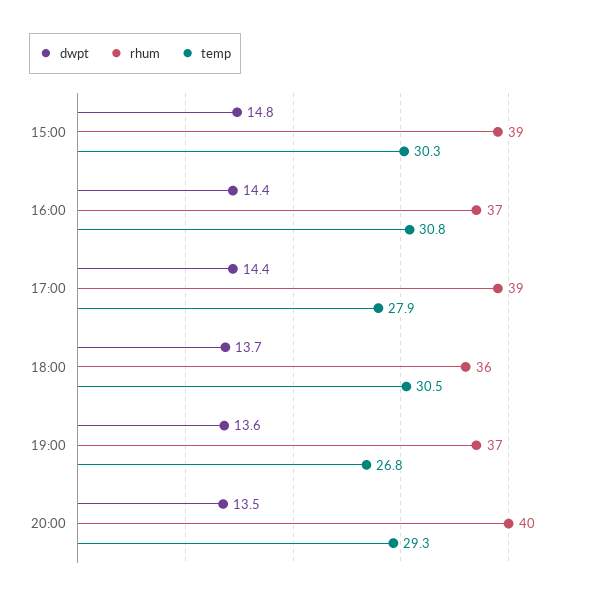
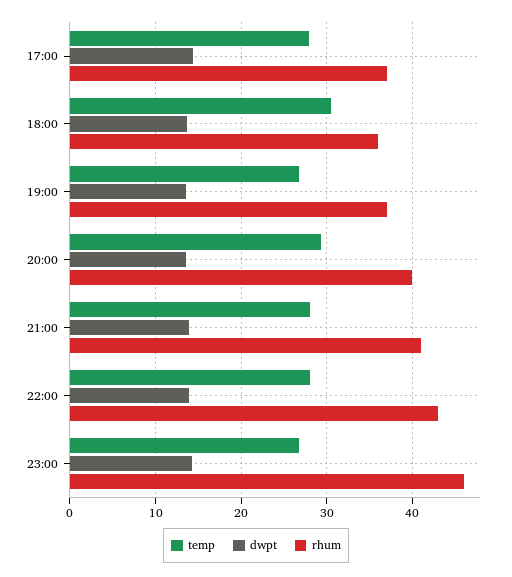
dwpt, 15:00: 14.8 -> none
rhum, 15:00: 39 -> none
temp, 15:00: 30.3 -> none
dwpt, 16:00: 14.4 -> none
rhum, 16:00: 37 -> none
temp, 16:00: 30.8 -> none
rhum, 17:00: 39 -> 37
temp, 21:00: none -> 28
dwpt, 21:00: none -> 14
rhum, 21:00: none -> 41
temp, 22:00: none -> 28
dwpt, 22:00: none -> 14
rhum, 22:00: none -> 43
temp, 23:00: none -> 27
dwpt, 23:00: none -> 14
rhum, 23:00: none -> 46

